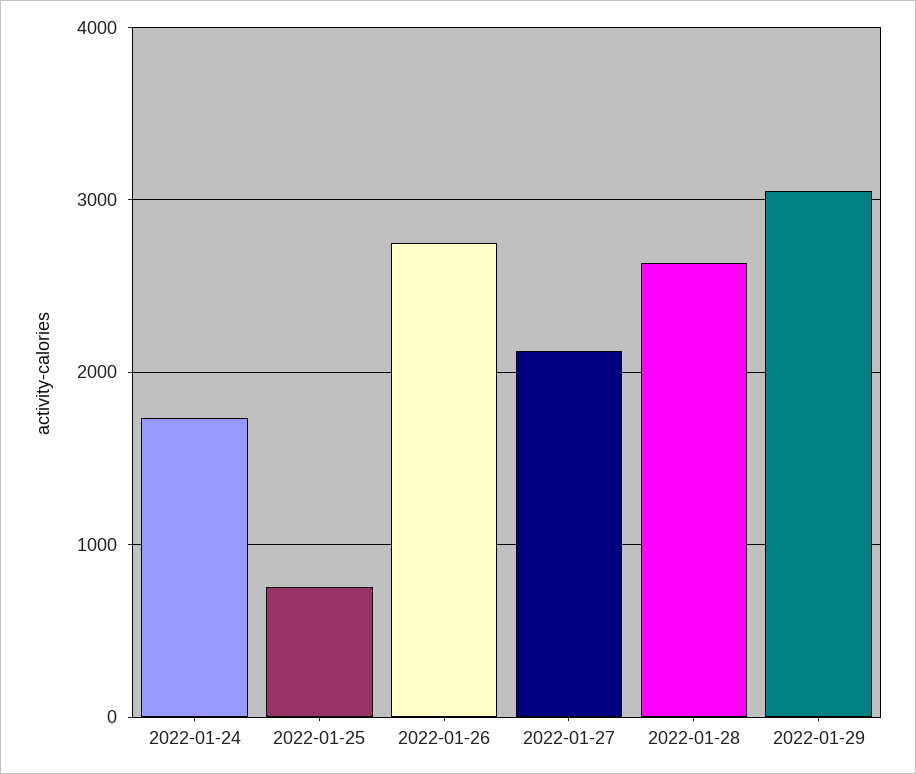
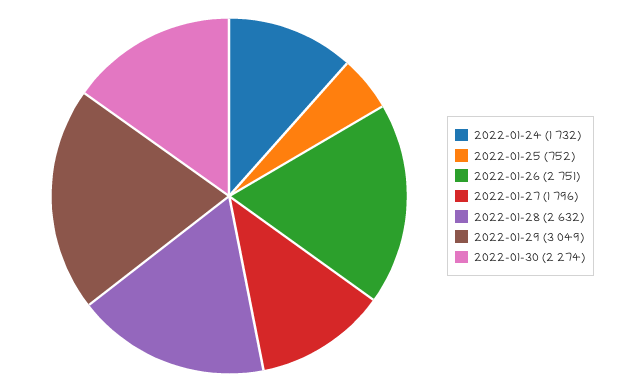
2022-01-27: 2100 -> 1796
2022-01-30: none -> 2274

